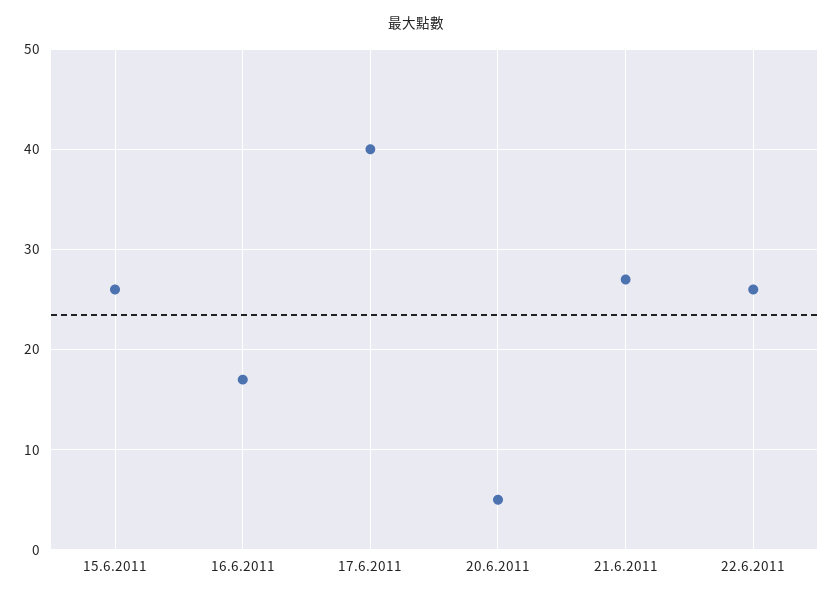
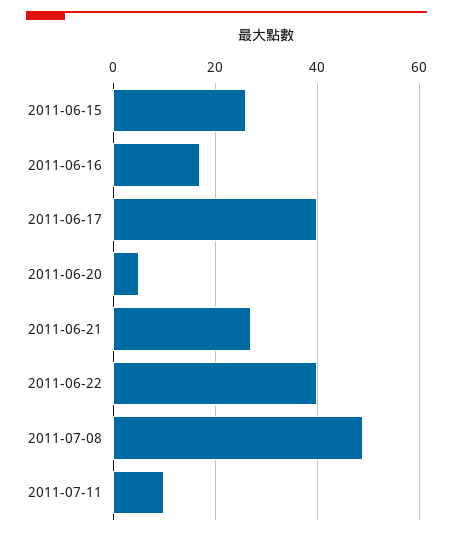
22.6.2011: 26 -> 40
2011-07-08: none -> 50
2011-07-11: none -> 10

